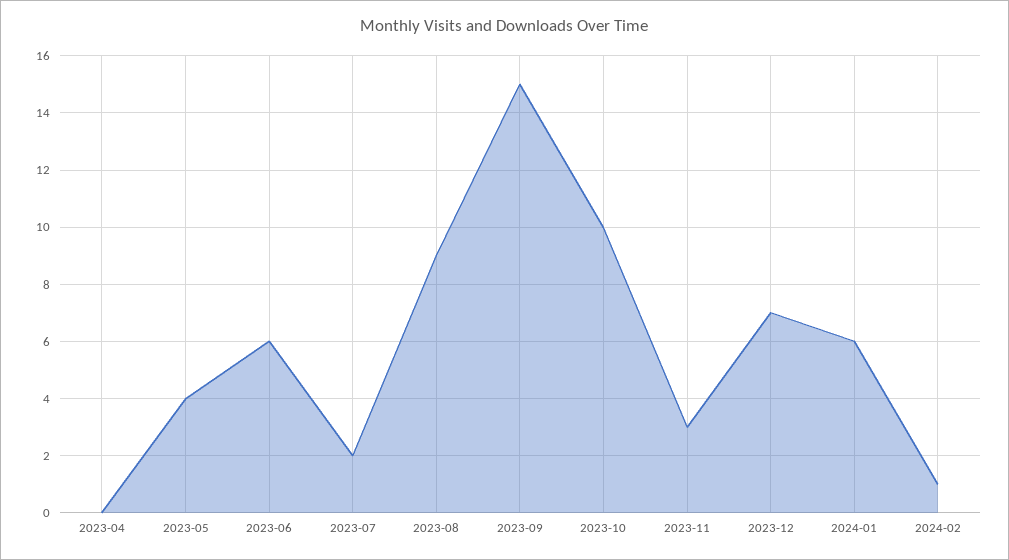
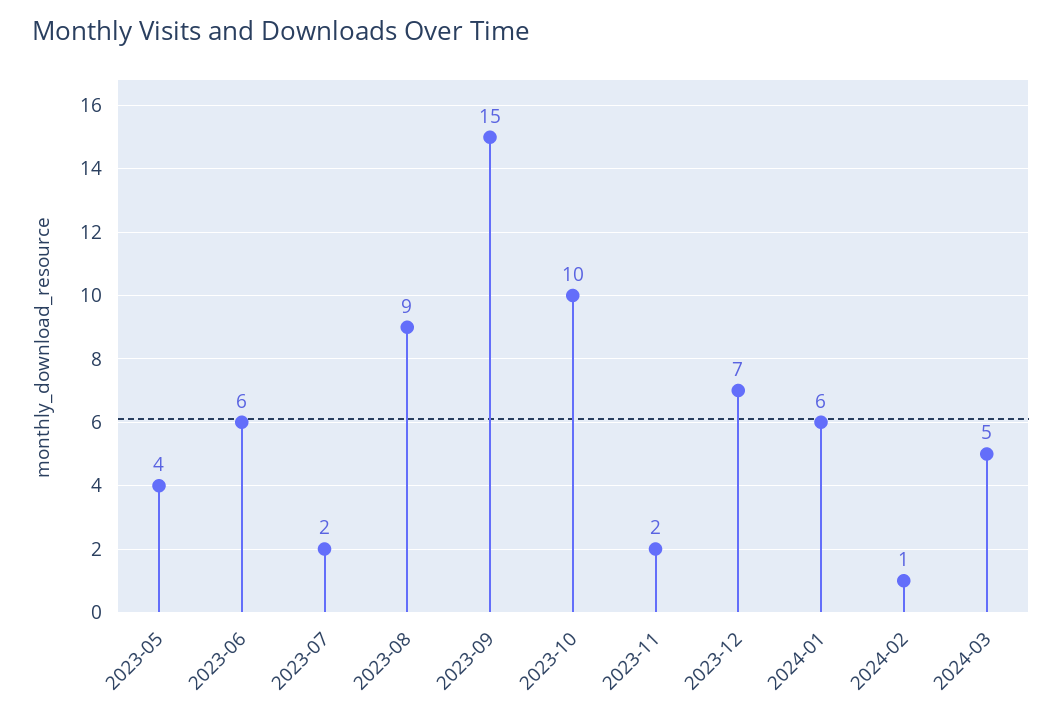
2023-04: 0 -> none
2023-11: 3 -> 2
2024-03: none -> 5

